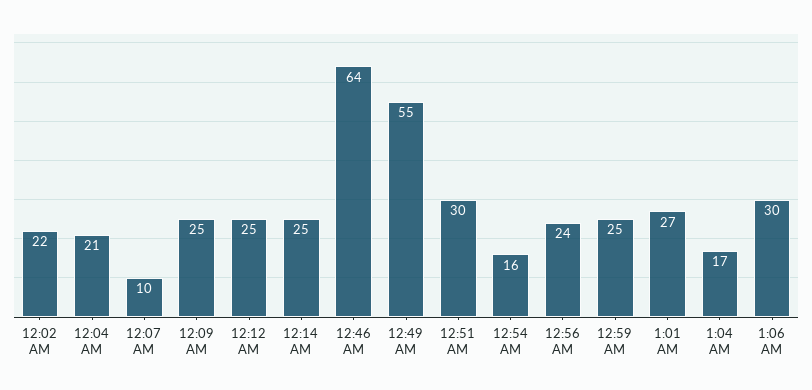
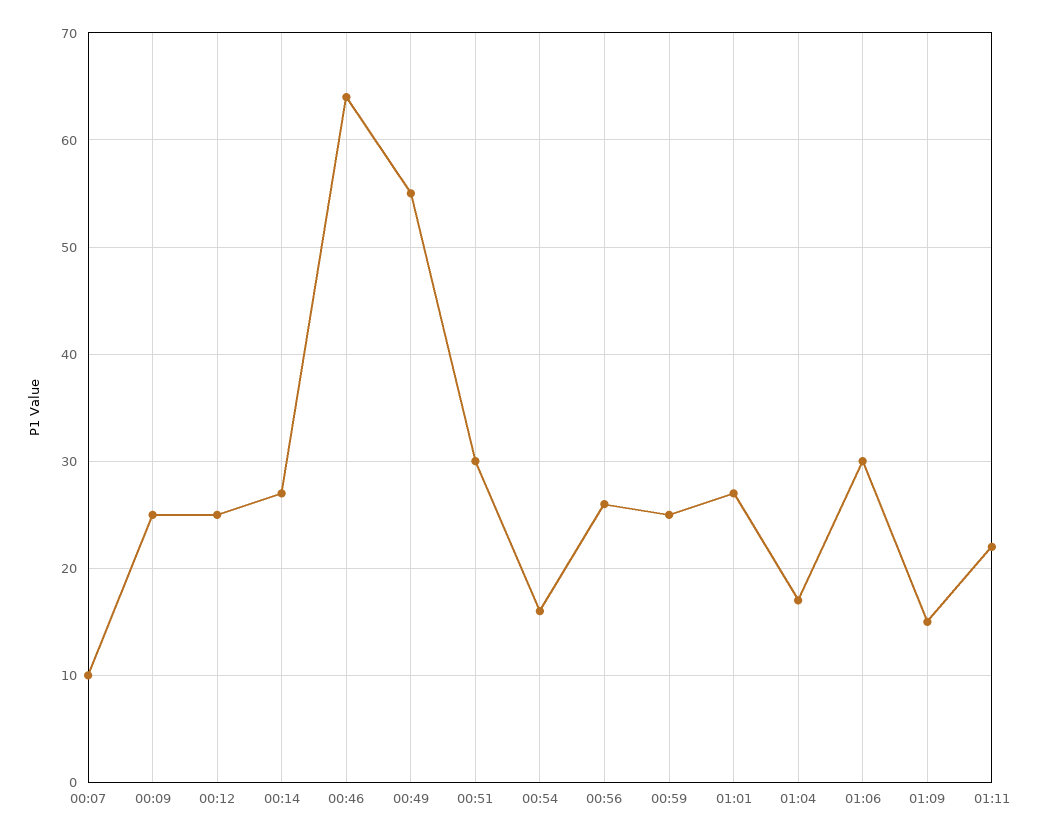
12:02 AM: 22 -> none
12:04 AM: 21 -> none
12:14 AM: 25 -> 27
12:56 AM: 24 -> 26
01:09: none -> 15
01:11: none -> 22

